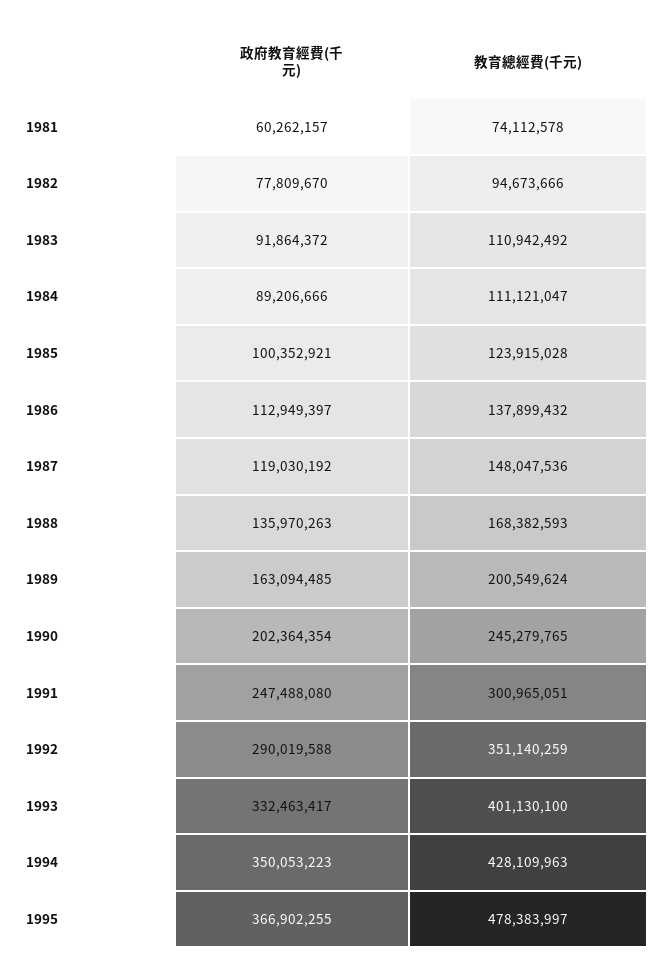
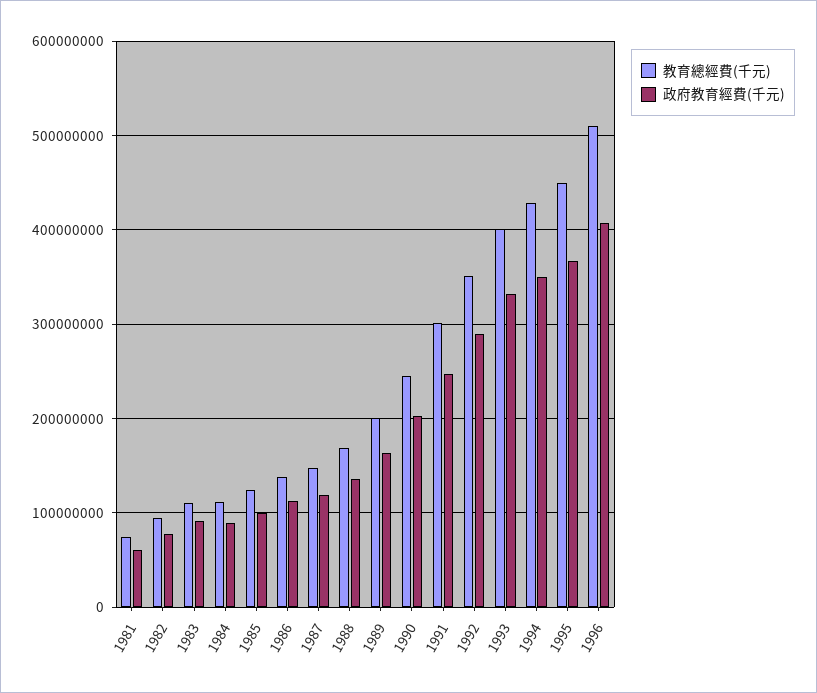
教育總經費(千元), 1995: 478383997 -> 450000000
教育總經費(千元), 1996: none -> 510000000
政府教育經費(千元), 1996: none -> 410000000

